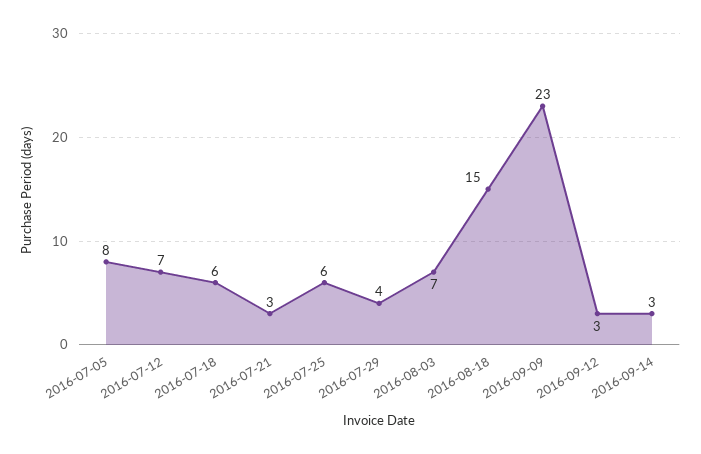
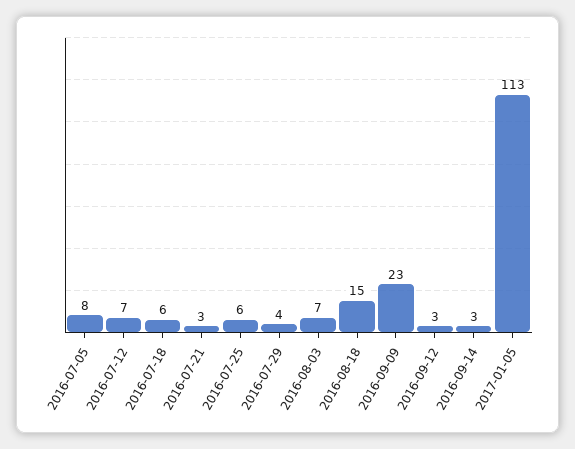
2017-01-05: none -> 113

